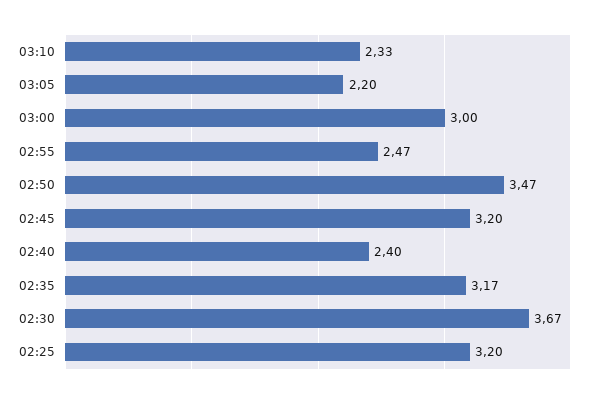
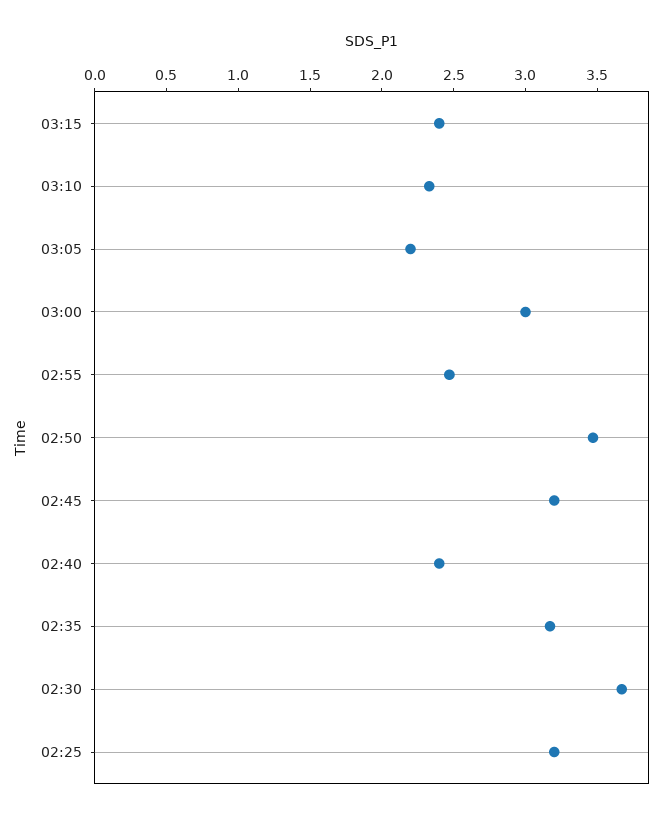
03:15: none -> 2.4

